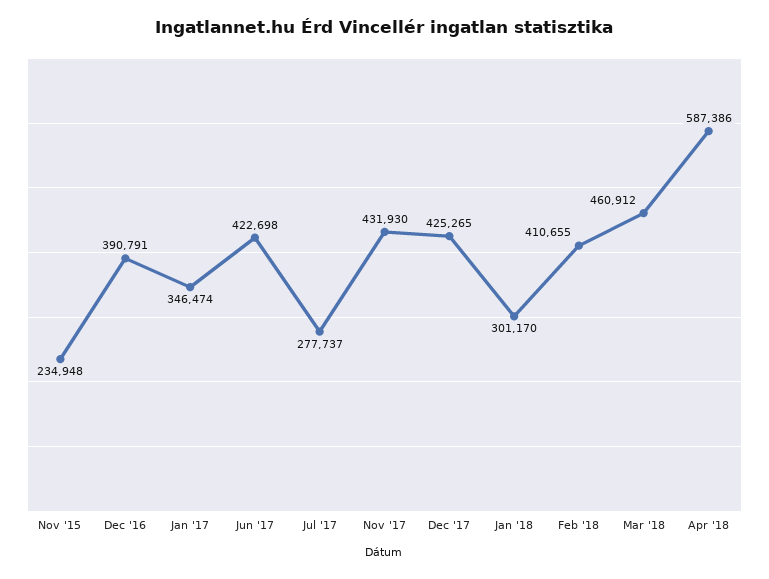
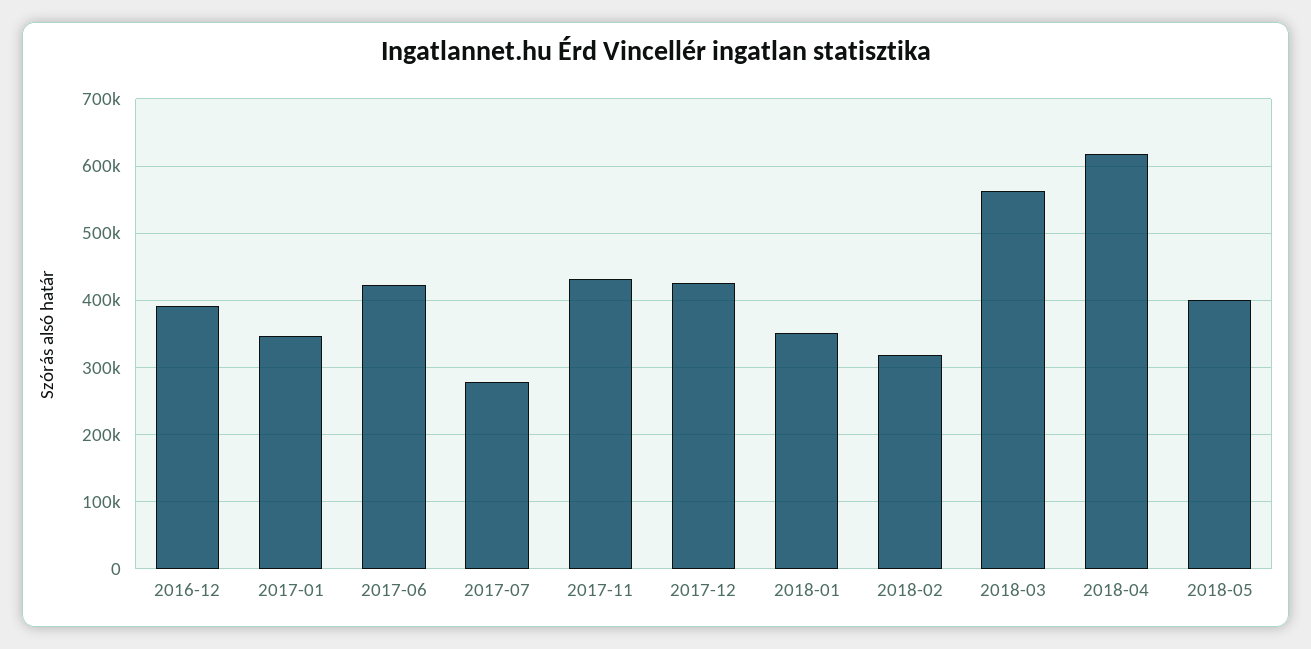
Nov '15: 234948 -> none
Jan '18: 301170 -> 350000
Feb '18: 410655 -> 320000
Mar '18: 460912 -> 560000
Apr '18: 587386 -> 620000
2018-05: none -> 400000

